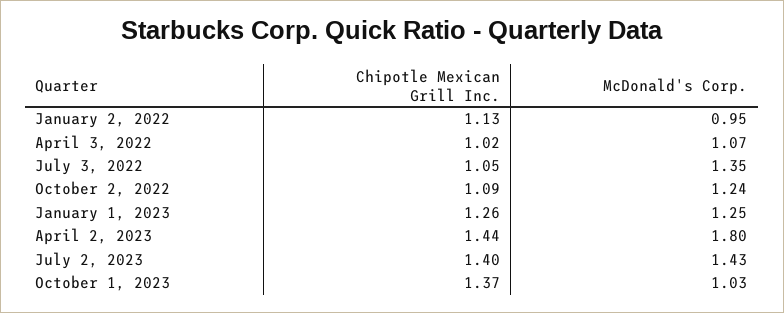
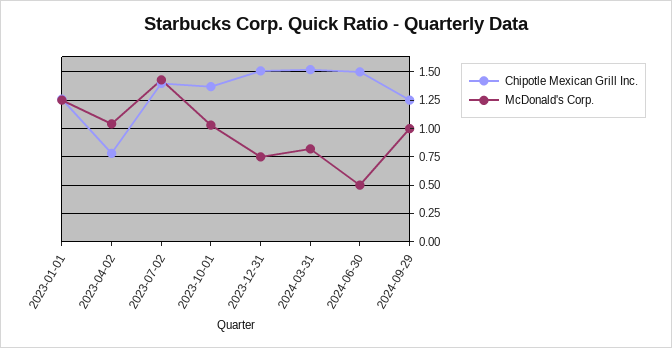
Chipotle Mexican Grill Inc., January 2, 2022: 1.13 -> none
McDonald's Corp., January 2, 2022: 0.95 -> none
Chipotle Mexican Grill Inc., April 3, 2022: 1.02 -> none
McDonald's Corp., April 3, 2022: 1.07 -> none
Chipotle Mexican Grill Inc., July 3, 2022: 1.05 -> none
McDonald's Corp., July 3, 2022: 1.35 -> none
Chipotle Mexican Grill Inc., October 2, 2022: 1.09 -> none
McDonald's Corp., October 2, 2022: 1.24 -> none
Chipotle Mexican Grill Inc., April 2, 2023: 1.44 -> 0.75
McDonald's Corp., April 2, 2023: 1.8 -> 1
Chipotle Mexican Grill Inc., 2023-12-31: none -> 1.5
McDonald's Corp., 2023-12-31: none -> 0.75
Chipotle Mexican Grill Inc., 2024-03-31: none -> 1.5
McDonald's Corp., 2024-03-31: none -> 0.75
Chipotle Mexican Grill Inc., 2024-06-30: none -> 1.5
McDonald's Corp., 2024-06-30: none -> 0.5
Chipotle Mexican Grill Inc., 2024-09-29: none -> 1.25
McDonald's Corp., 2024-09-29: none -> 1

